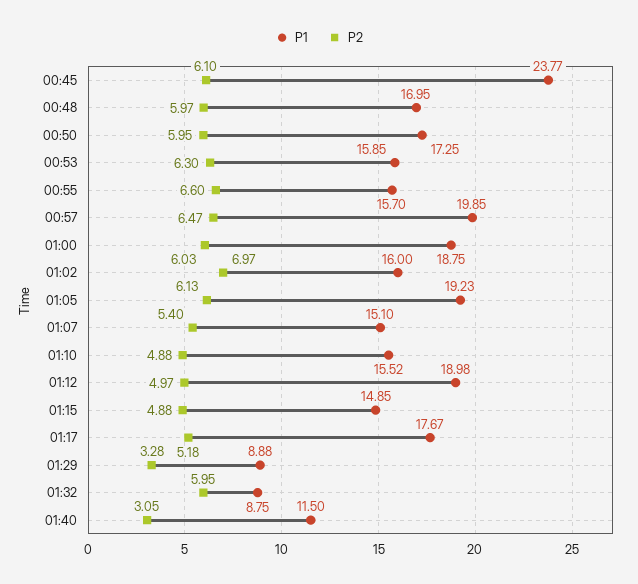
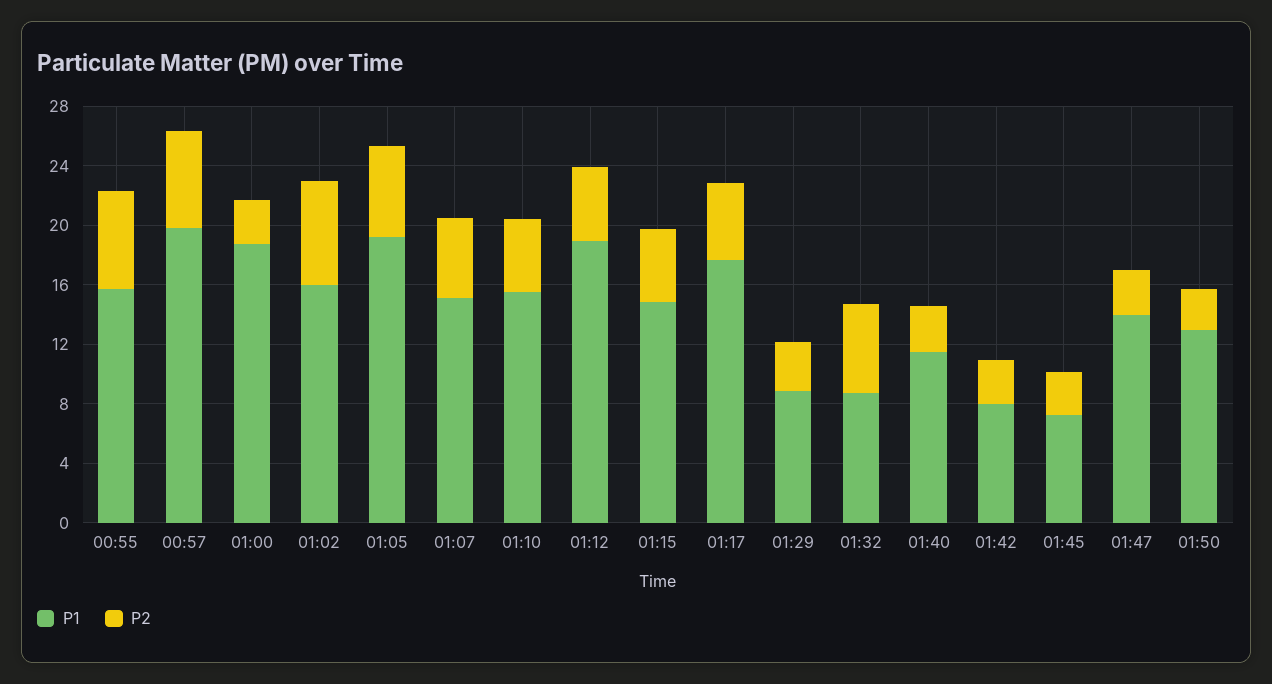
P1, 00:45: 23.77 -> none
P2, 00:45: 6.1 -> none
P1, 00:48: 16.95 -> none
P2, 00:48: 5.97 -> none
P1, 00:50: 17.25 -> none
P2, 00:50: 5.95 -> none
P1, 00:53: 15.85 -> none
P2, 00:53: 6.3 -> none
P2, 01:00: 6.03 -> 3
P1, 01:42: none -> 8
P2, 01:42: none -> 3
P1, 01:45: none -> 7
P2, 01:45: none -> 3
P1, 01:47: none -> 14
P2, 01:47: none -> 3
P1, 01:50: none -> 13
P2, 01:50: none -> 3

